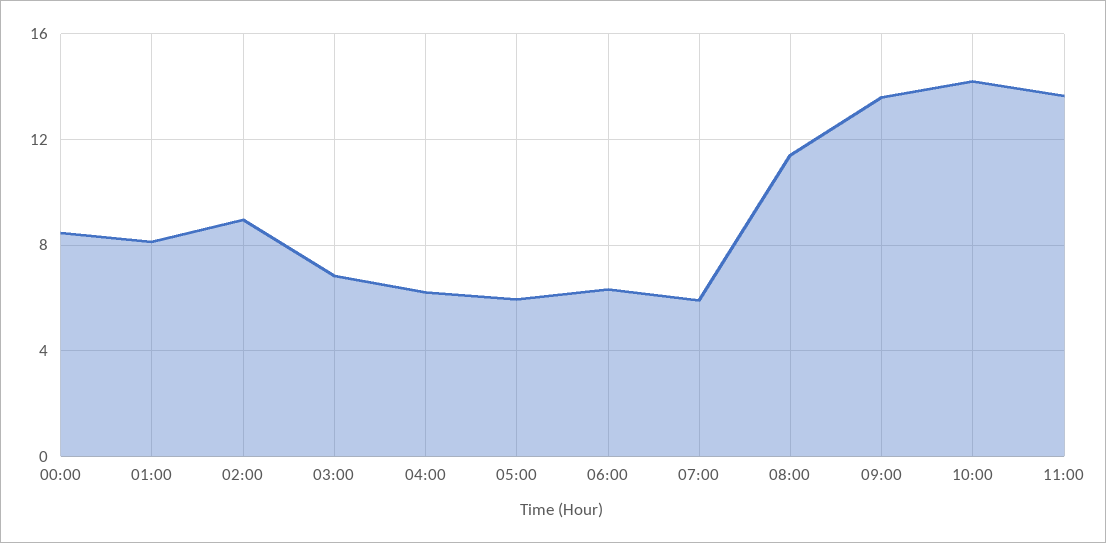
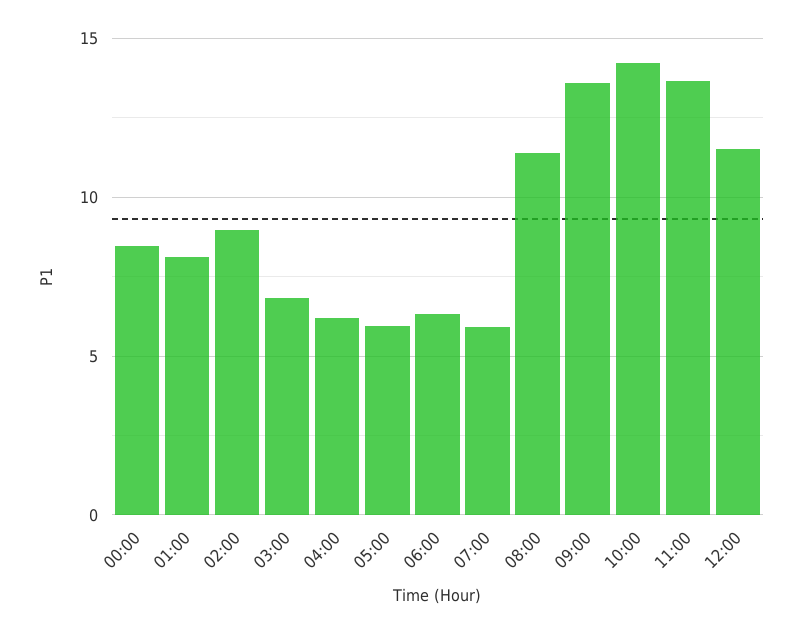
12:00: none -> 11.5

